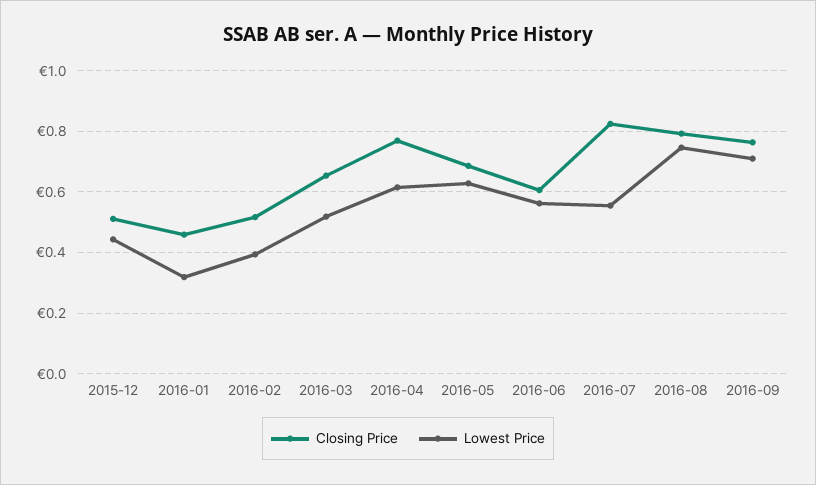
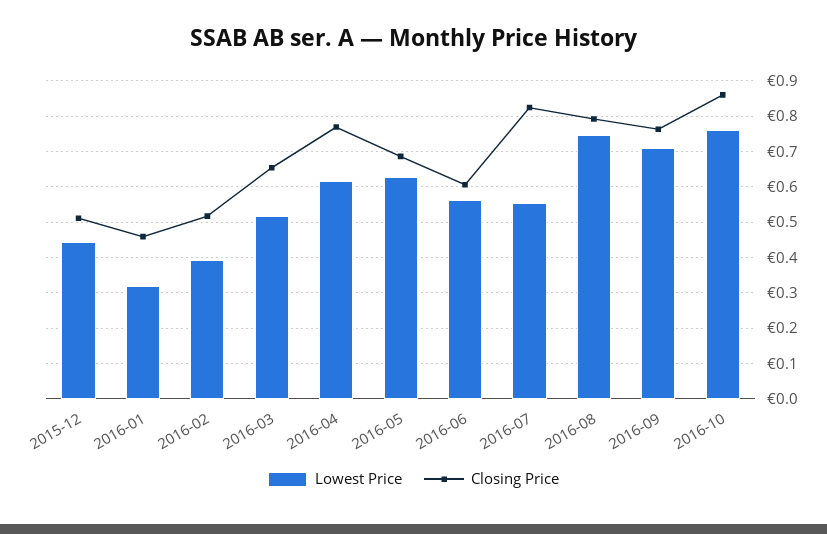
Lowest Price, 2016-10: none -> 0.76
Closing Price, 2016-10: none -> 0.86

